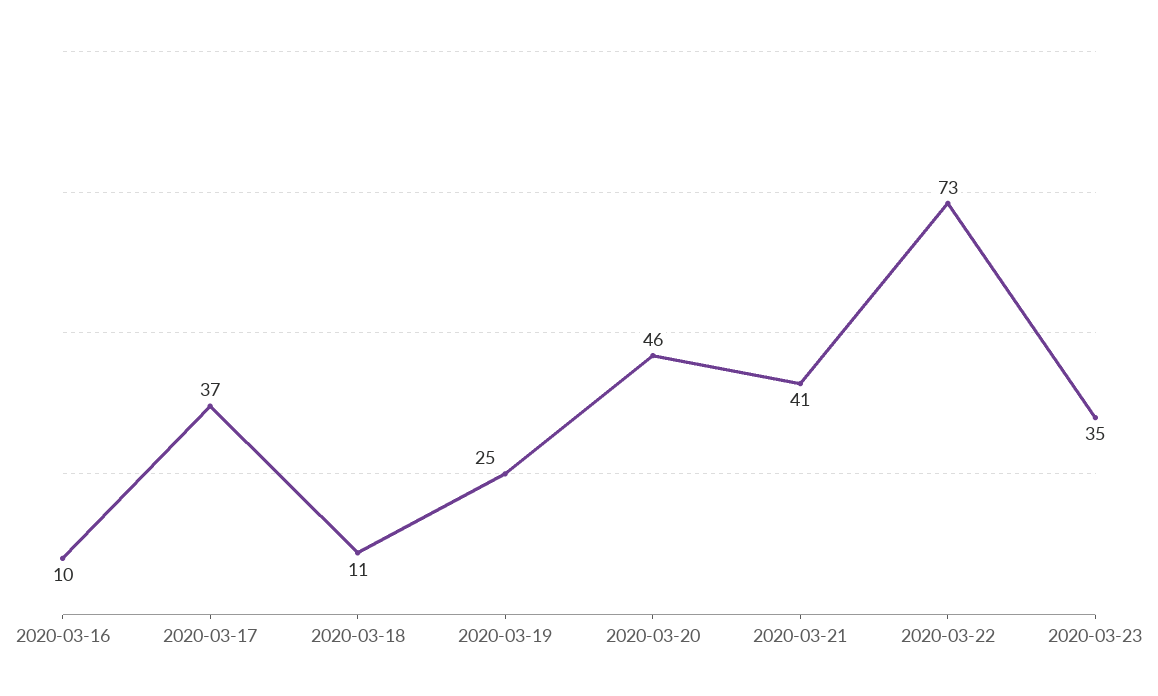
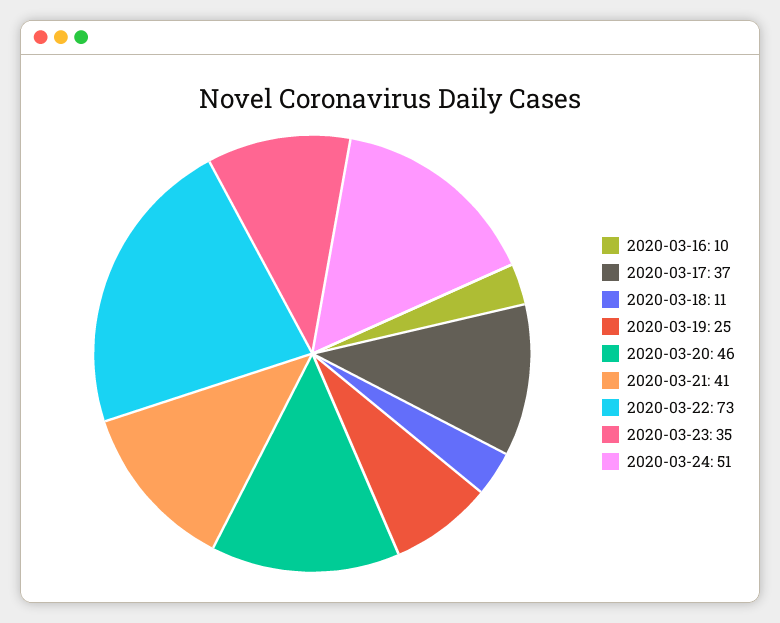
2020-03-24: none -> 51

